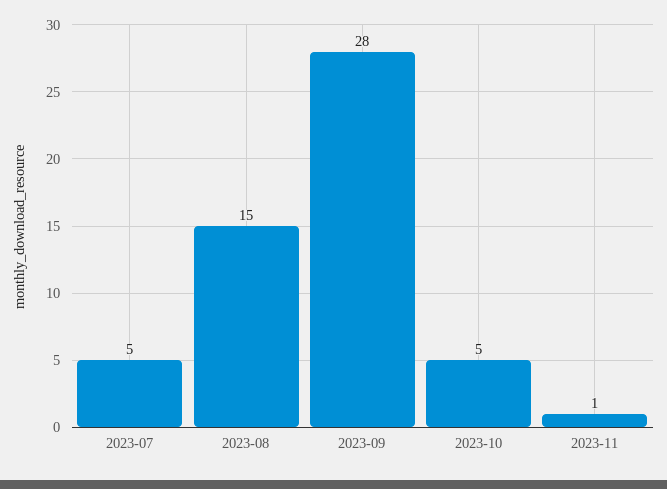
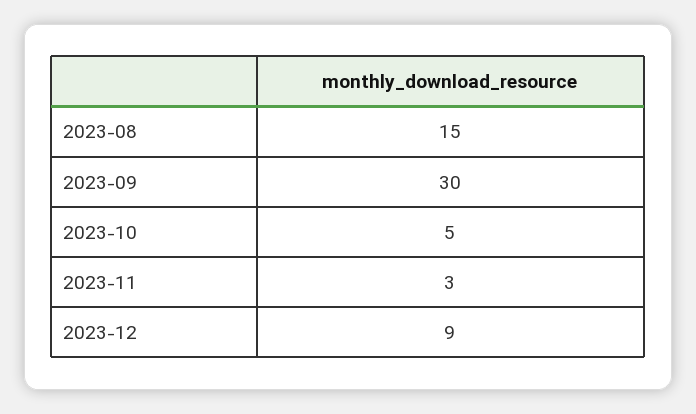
2023-07: 5 -> none
2023-09: 28 -> 30
2023-11: 1 -> 3
2023-12: none -> 9

